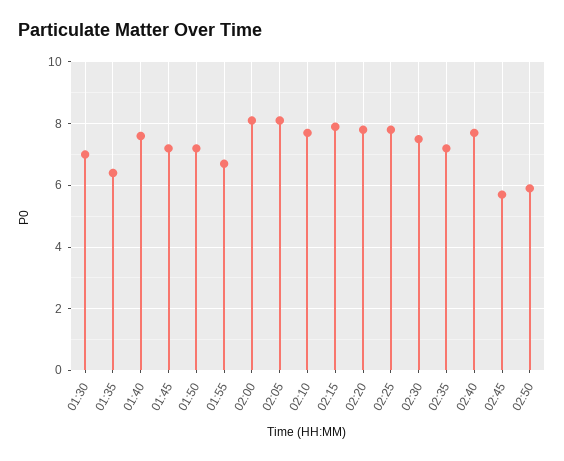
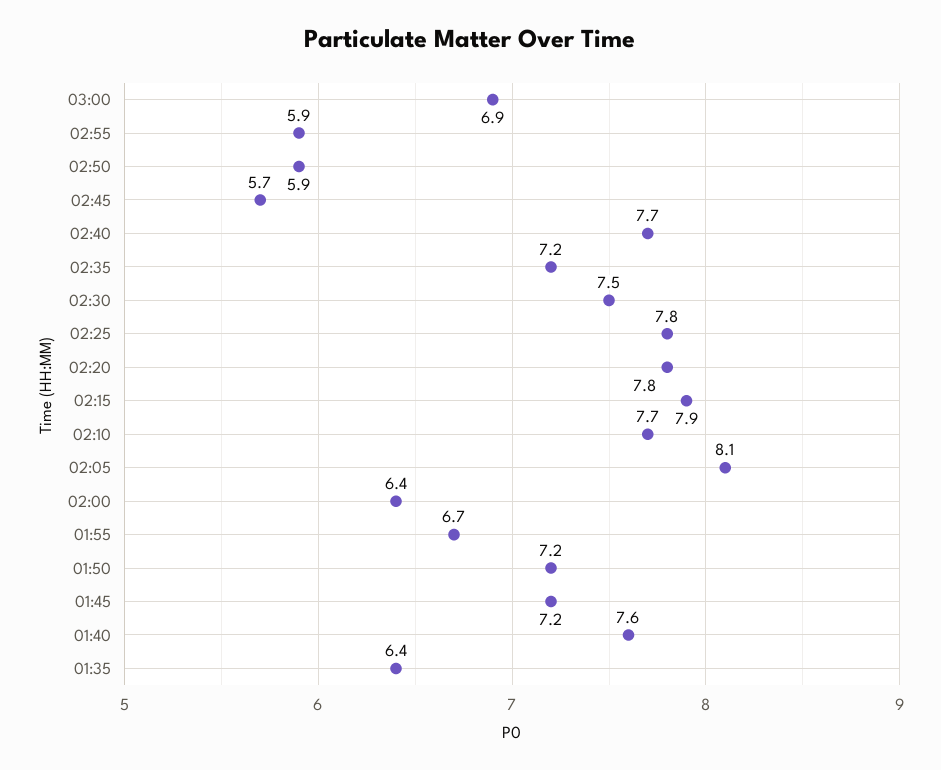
01:30: 7 -> none
02:00: 8 -> 6.4
03:00: none -> 6.9
02:55: none -> 5.9

